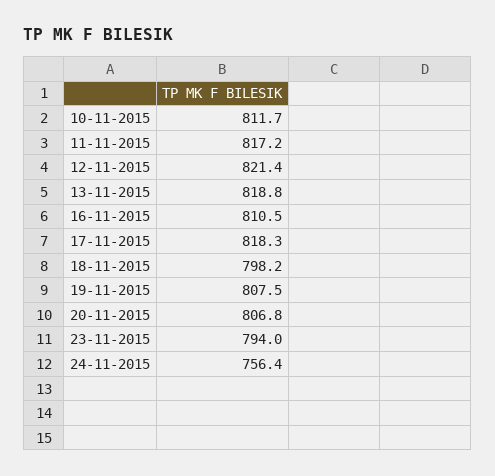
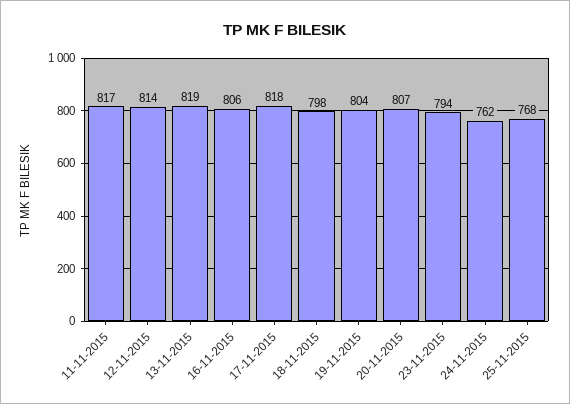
10-11-2015: 811.7 -> none
12-11-2015: 821.4 -> 814
16-11-2015: 810.5 -> 806
19-11-2015: 807.5 -> 804
24-11-2015: 756.4 -> 762
25-11-2015: none -> 768

